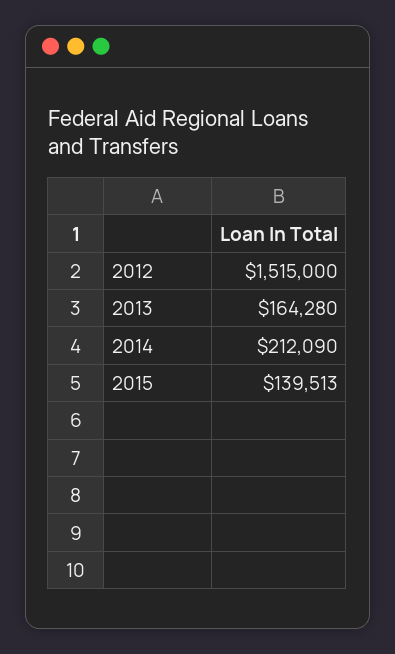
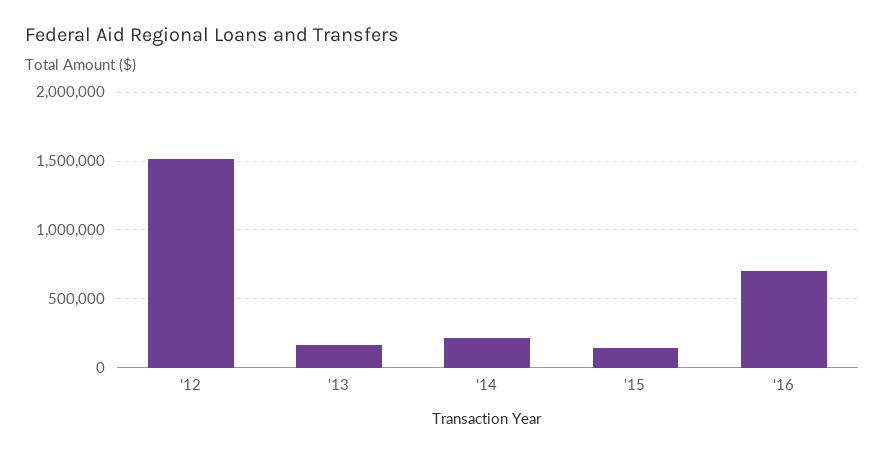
'16: none -> 700000

